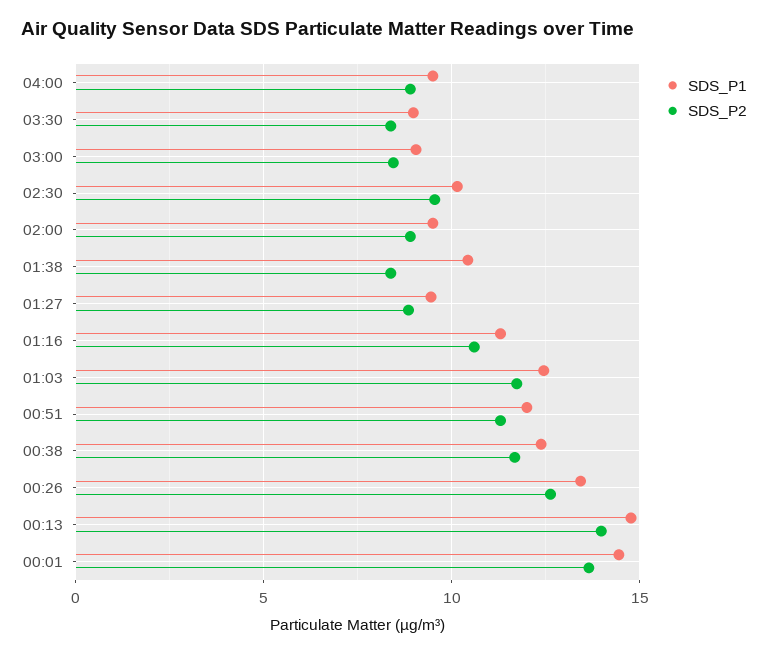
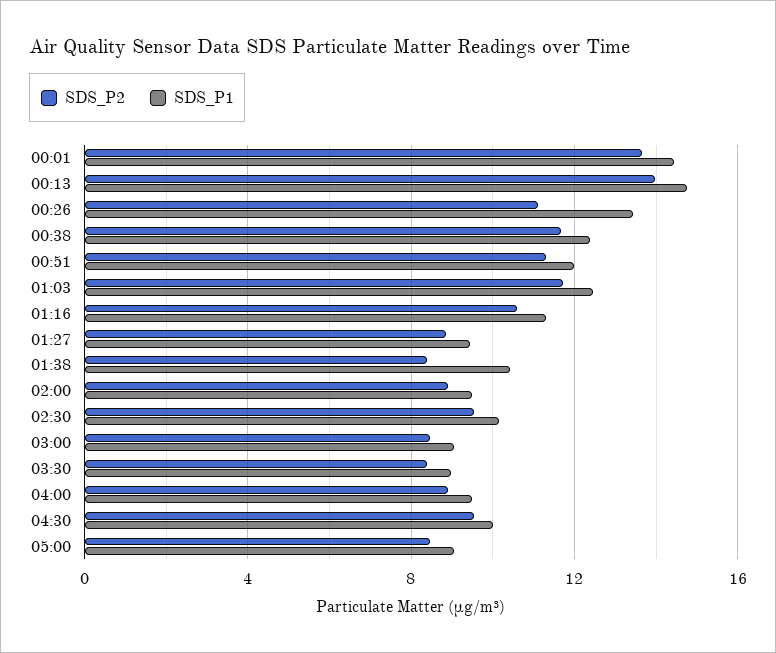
SDS_P2, 00:26: 12.5 -> 11
SDS_P2, 04:30: none -> 9.5
SDS_P1, 04:30: none -> 10
SDS_P2, 05:00: none -> 8.5
SDS_P1, 05:00: none -> 9

